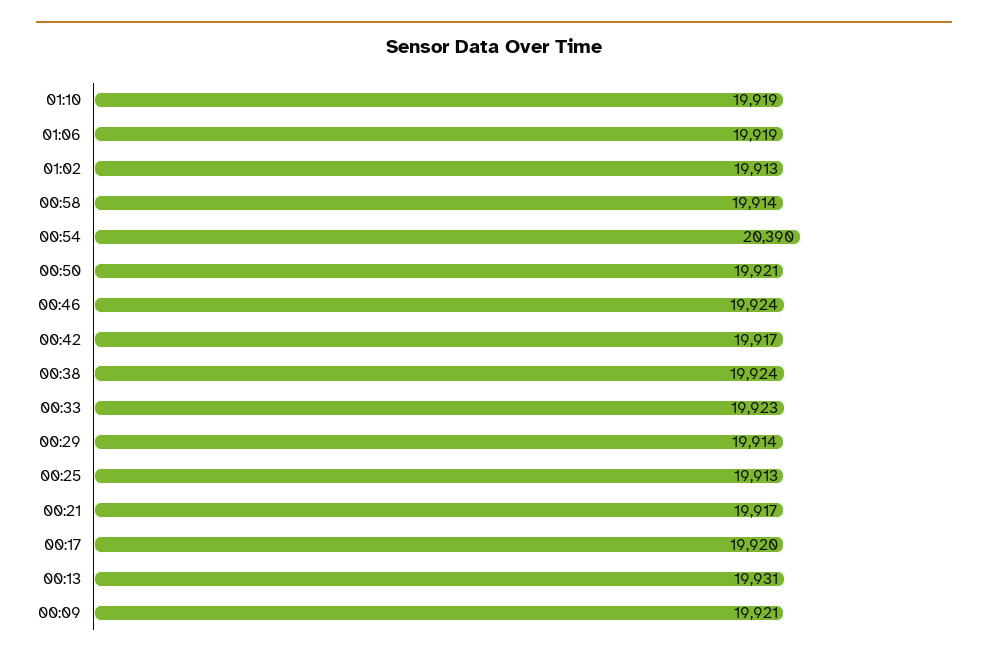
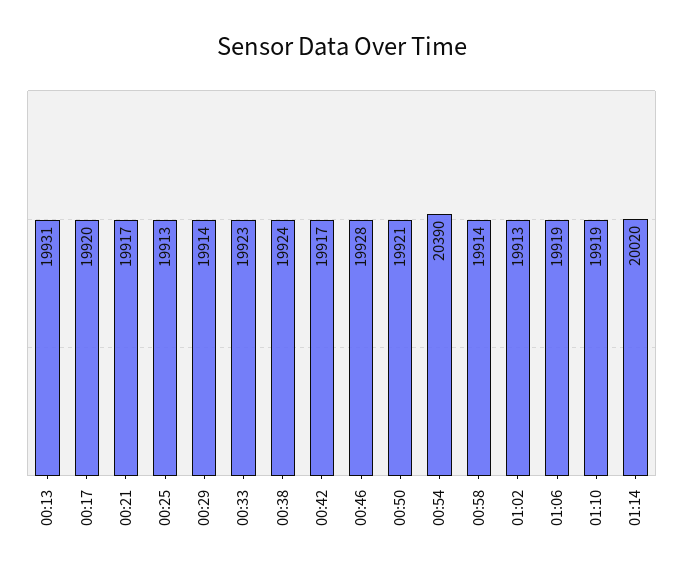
00:46: 19924 -> 19928
00:09: 19921 -> none
01:14: none -> 20020

